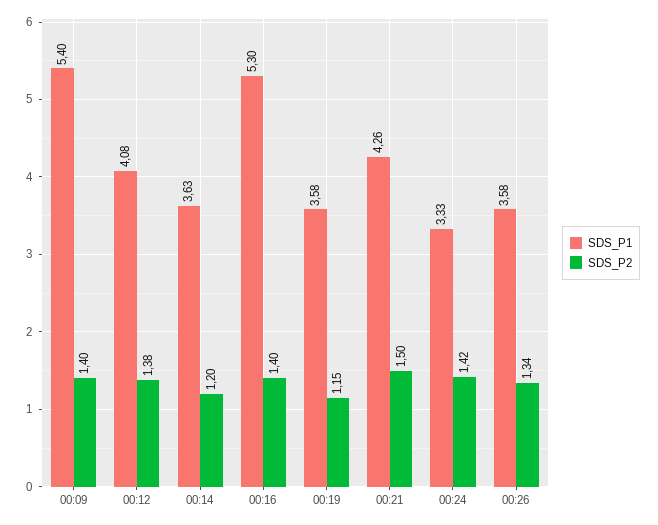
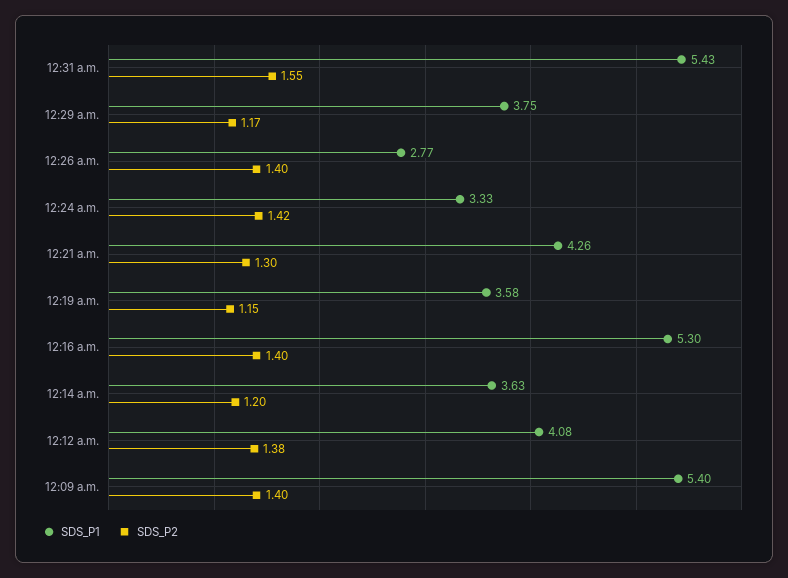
SDS_P2, 00:21: 1.5 -> 1.3
SDS_P1, 00:26: 3.58 -> 2.77
SDS_P2, 00:26: 1.34 -> 1.4
SDS_P1, 12:31 a.m.: none -> 5.43
SDS_P2, 12:31 a.m.: none -> 1.55
SDS_P1, 12:29 a.m.: none -> 3.75
SDS_P2, 12:29 a.m.: none -> 1.17

